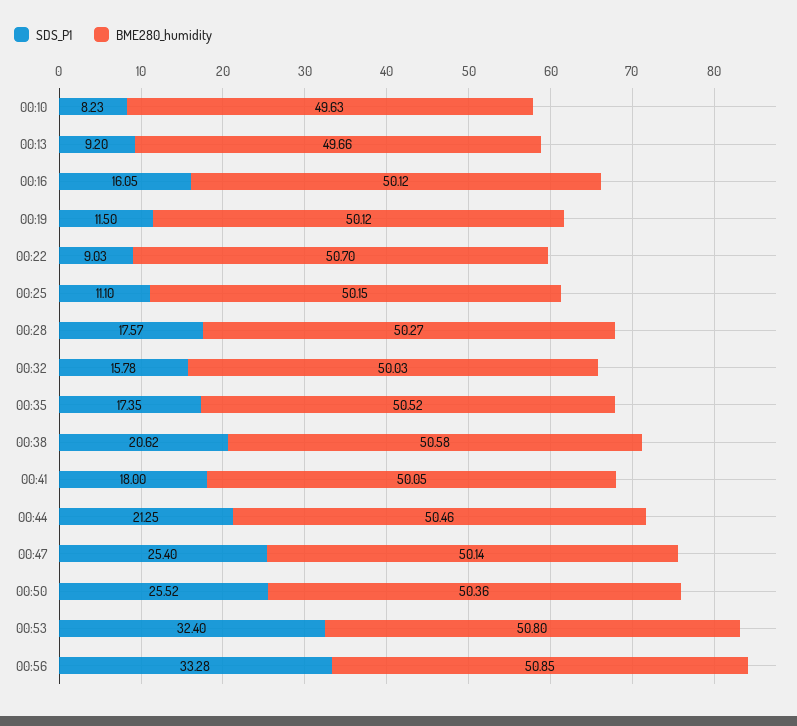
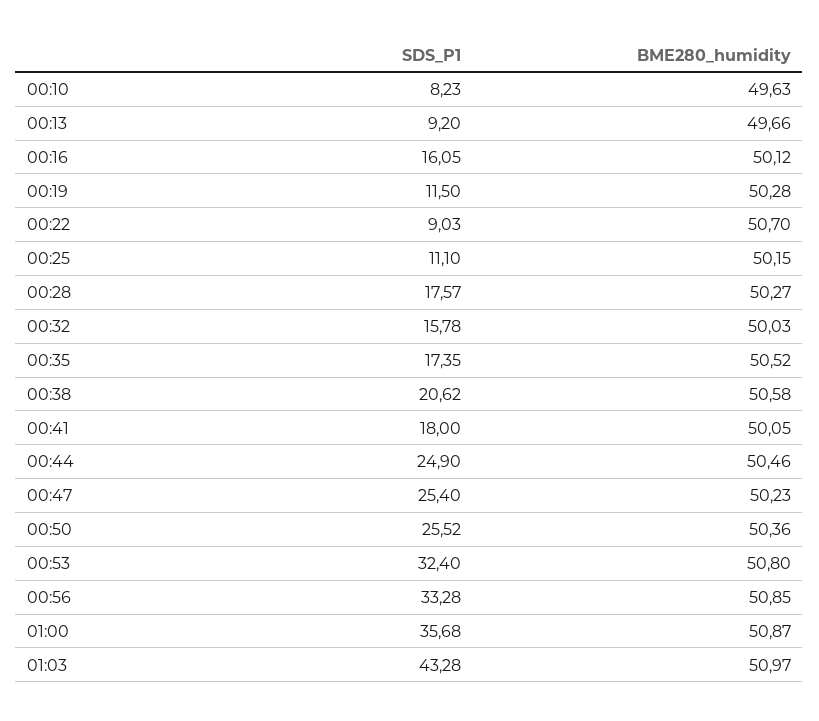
BME280_humidity, 00:19: 50.12 -> 50.28
SDS_P1, 00:44: 21.25 -> 24.9
BME280_humidity, 00:47: 50.14 -> 50.23
SDS_P1, 01:00: none -> 35.68
BME280_humidity, 01:00: none -> 50.87
SDS_P1, 01:03: none -> 43.28
BME280_humidity, 01:03: none -> 50.97

